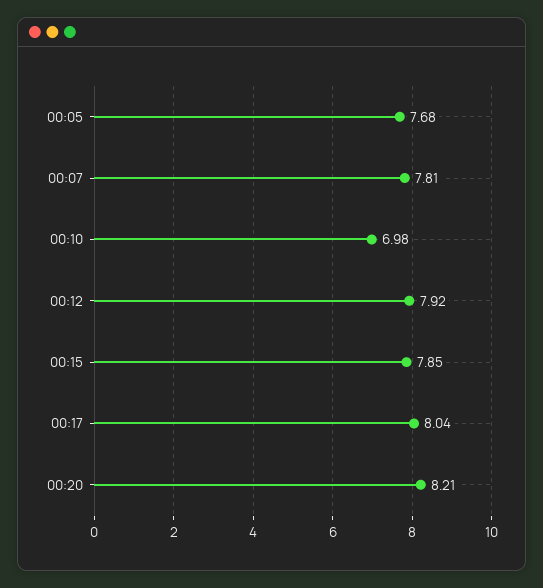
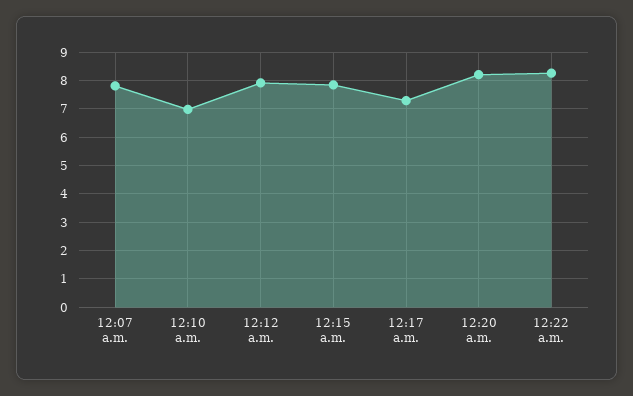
00:05: 7.68 -> none
00:17: 8.04 -> 7.25
12:22 a.m.: none -> 8.25

